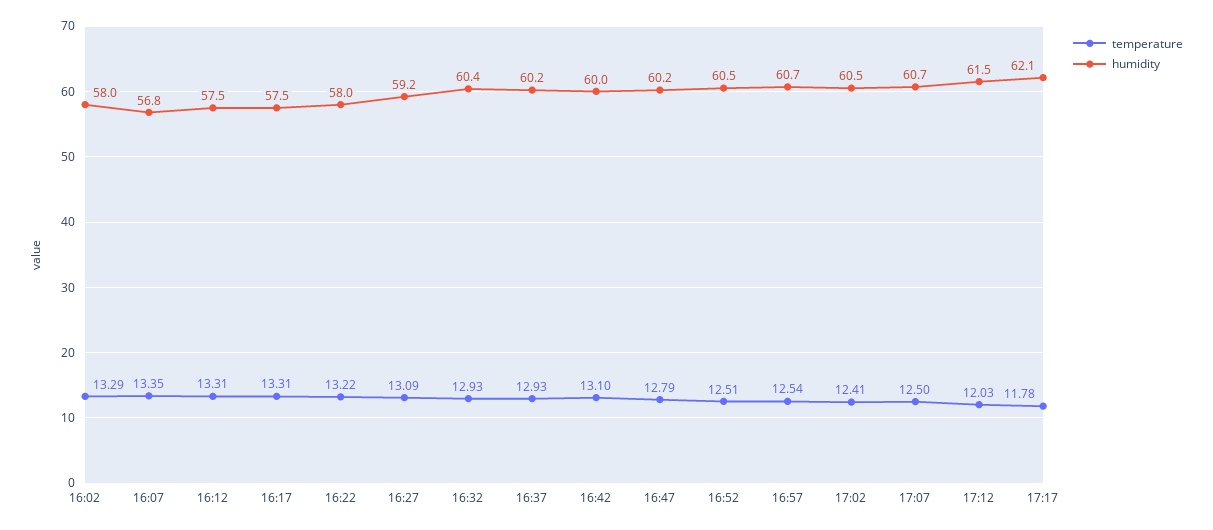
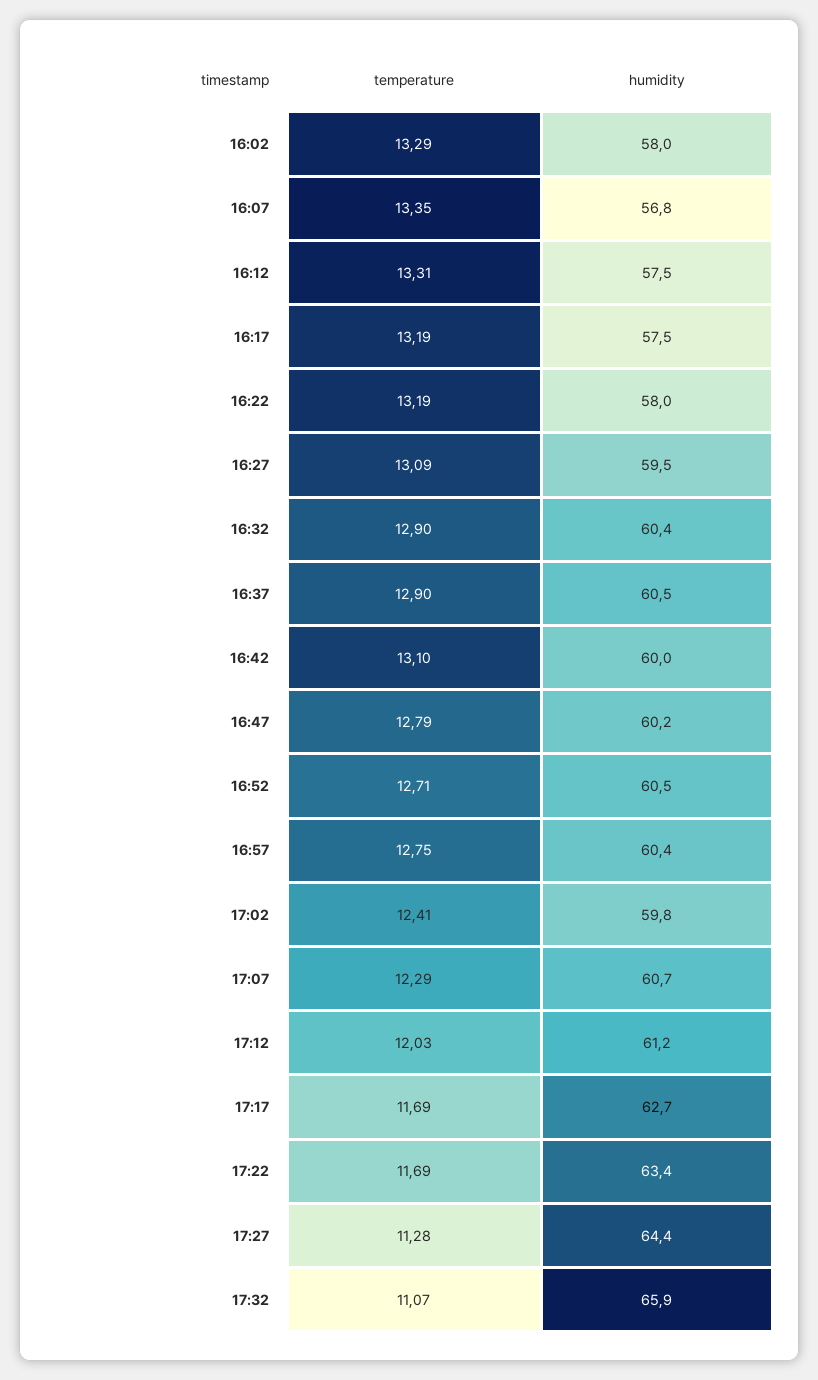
temperature, 16:17: 13.31 -> 13.19
temperature, 16:22: 13.22 -> 13.19
humidity, 16:27: 59.2 -> 59.5
temperature, 16:32: 12.93 -> 12.9
temperature, 16:37: 12.93 -> 12.9
humidity, 16:37: 60.2 -> 60.5
temperature, 16:52: 12.51 -> 12.71
temperature, 16:57: 12.54 -> 12.75
humidity, 16:57: 60.7 -> 60.4
humidity, 17:02: 60.5 -> 59.8
temperature, 17:07: 12.5 -> 12.29
humidity, 17:12: 61.5 -> 61.2
temperature, 17:17: 11.78 -> 11.69
humidity, 17:17: 62.1 -> 62.7
temperature, 17:22: none -> 11.69
humidity, 17:22: none -> 63.4
temperature, 17:27: none -> 11.28
humidity, 17:27: none -> 64.4
temperature, 17:32: none -> 11.07
humidity, 17:32: none -> 65.9

